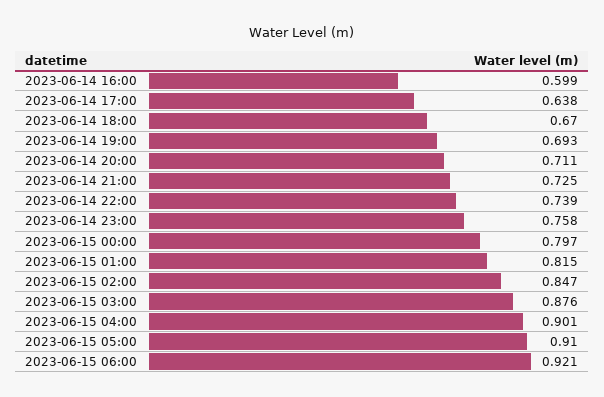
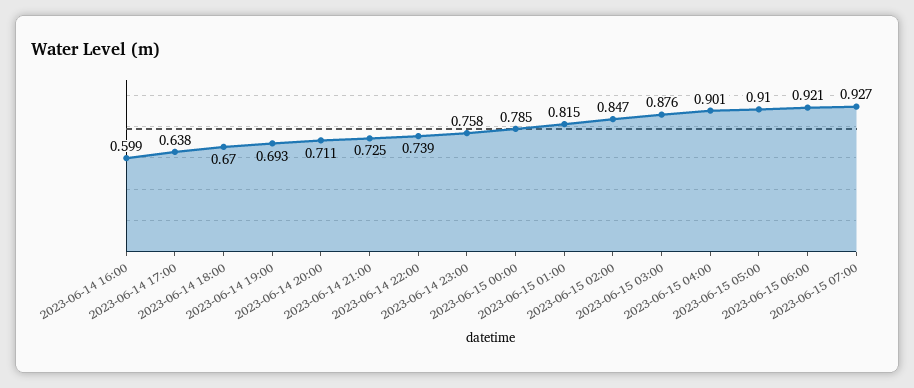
2023-06-15 00:00: 0.797 -> 0.785
2023-06-15 07:00: none -> 0.927

